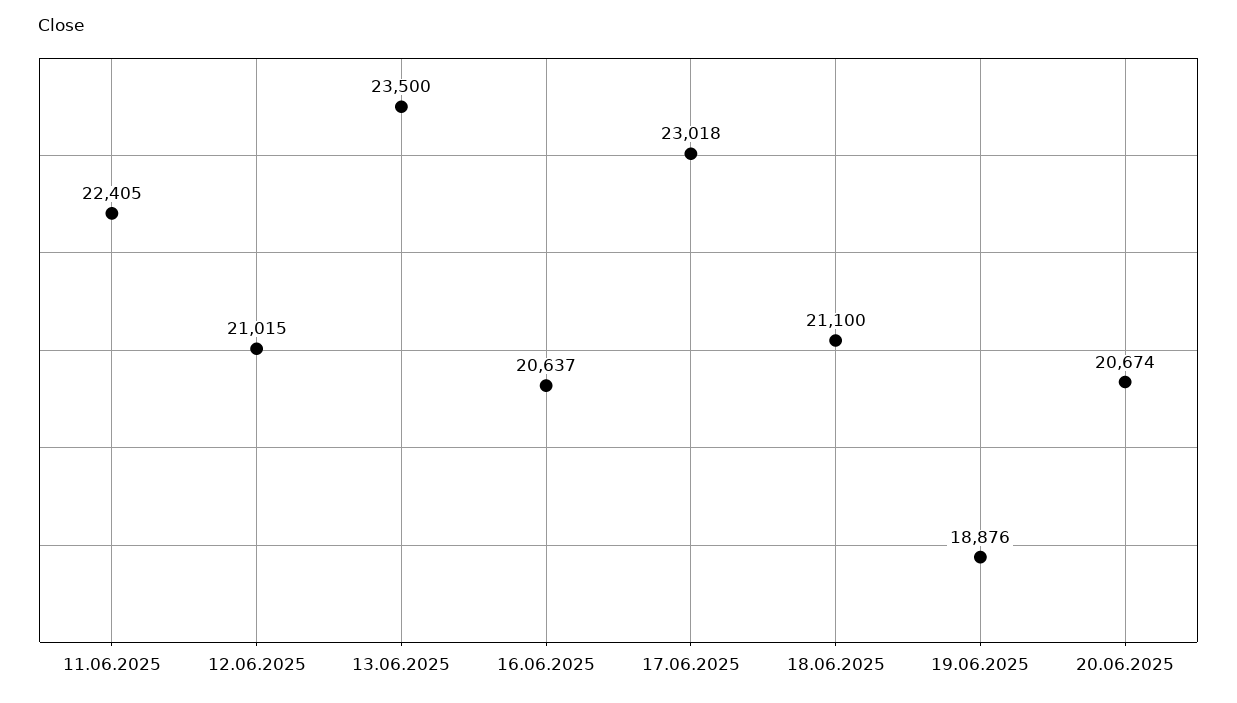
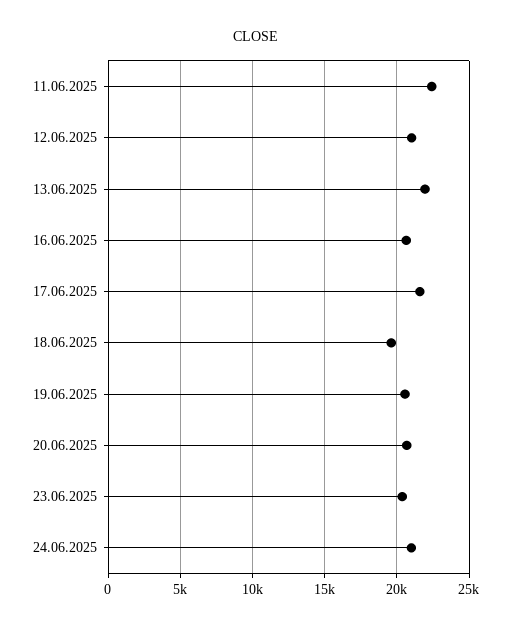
13.06.2025: 23500 -> 22000
17.06.2025: 23018 -> 21500
18.06.2025: 21100 -> 19500
19.06.2025: 18876 -> 20500
23.06.2025: none -> 20500
24.06.2025: none -> 21000

